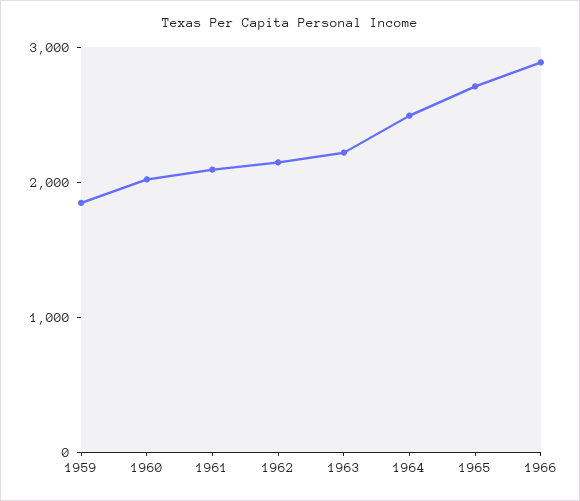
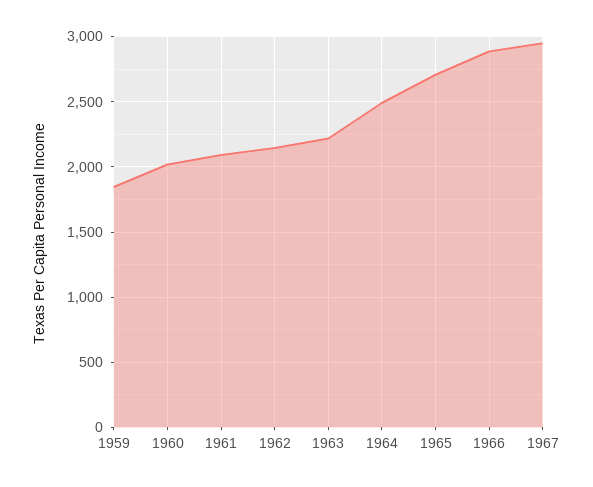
1967: none -> 2950

